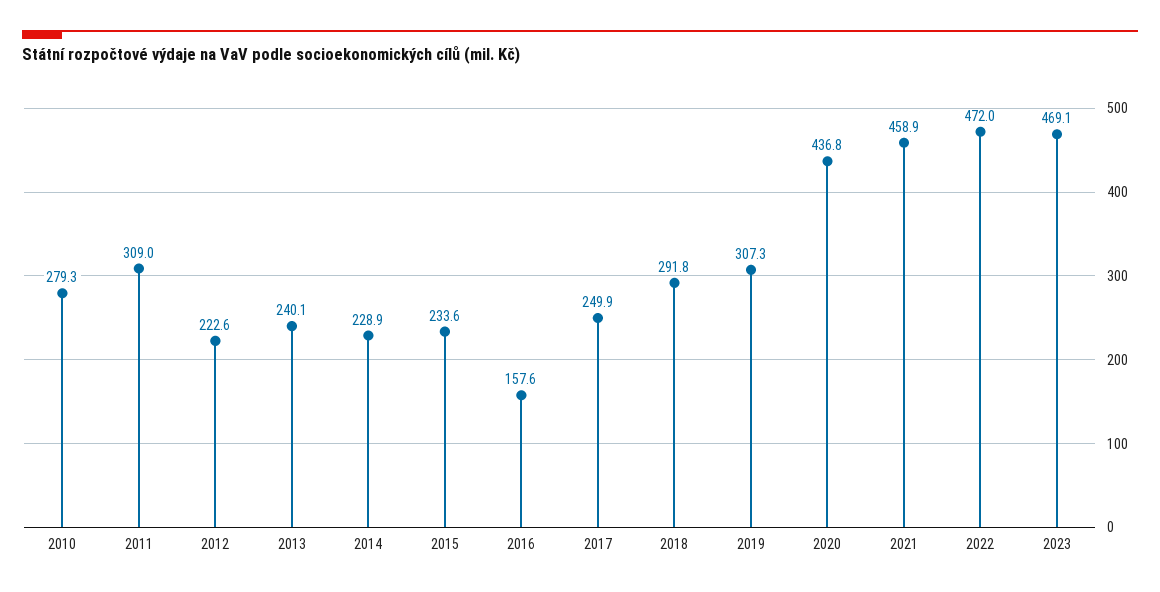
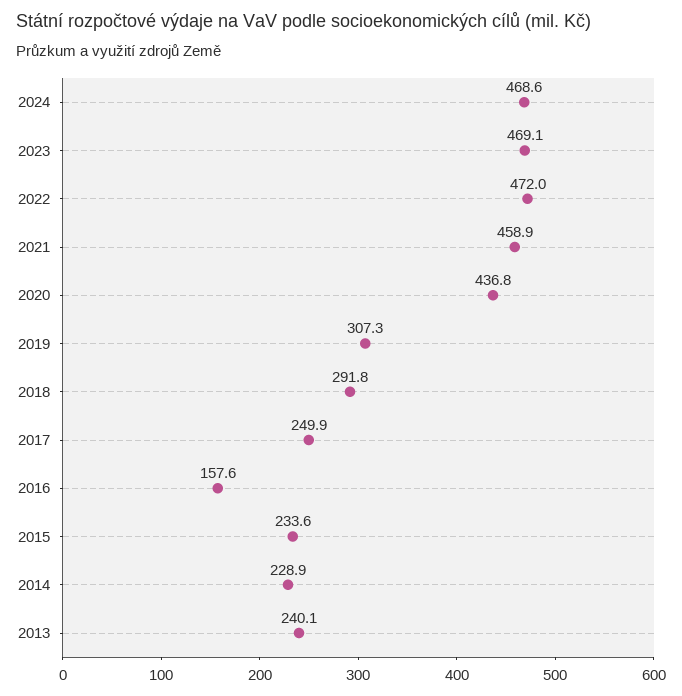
2010: 279.3 -> none
2011: 309 -> none
2012: 222.6 -> none
2024: none -> 468.6

